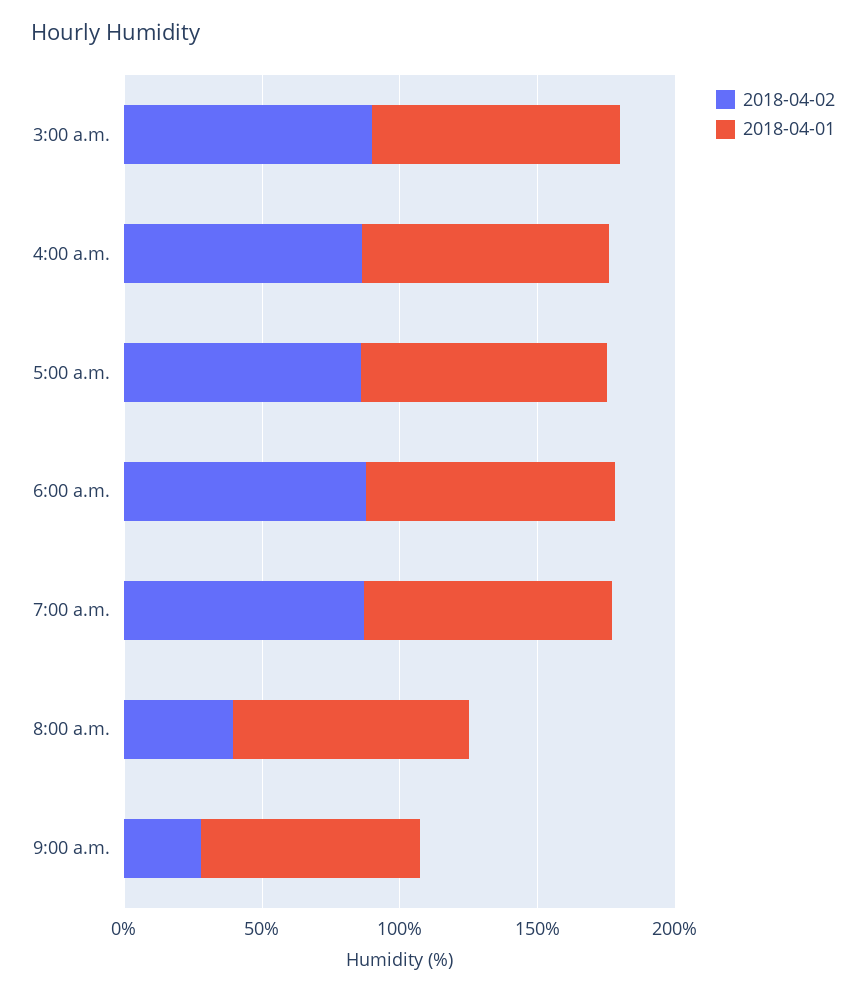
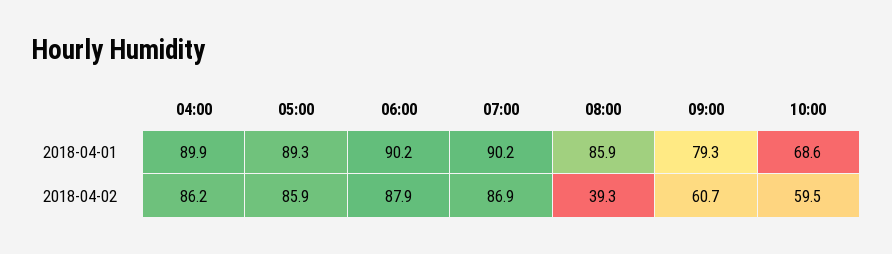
2018-04-02, 3:00 a.m.: 90 -> none
2018-04-01, 3:00 a.m.: 90 -> none
2018-04-02, 9:00 a.m.: 30 -> 60.7
2018-04-01, 10:00: none -> 68.6
2018-04-02, 10:00: none -> 59.5

